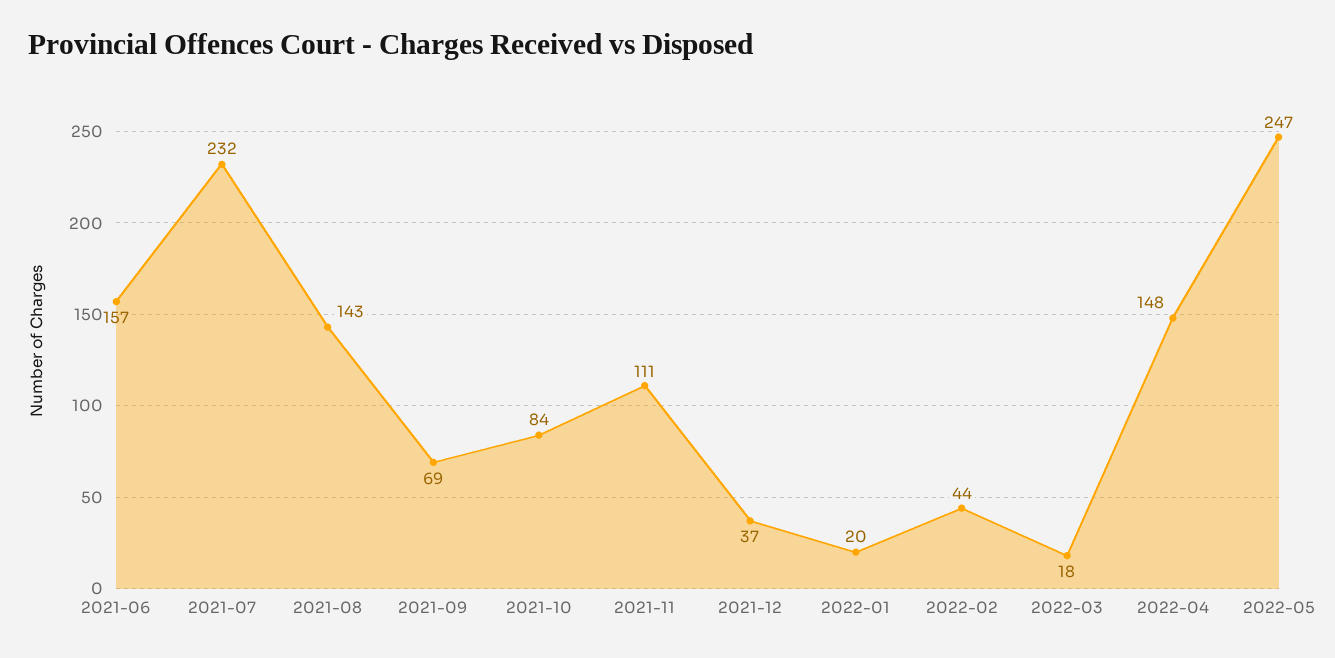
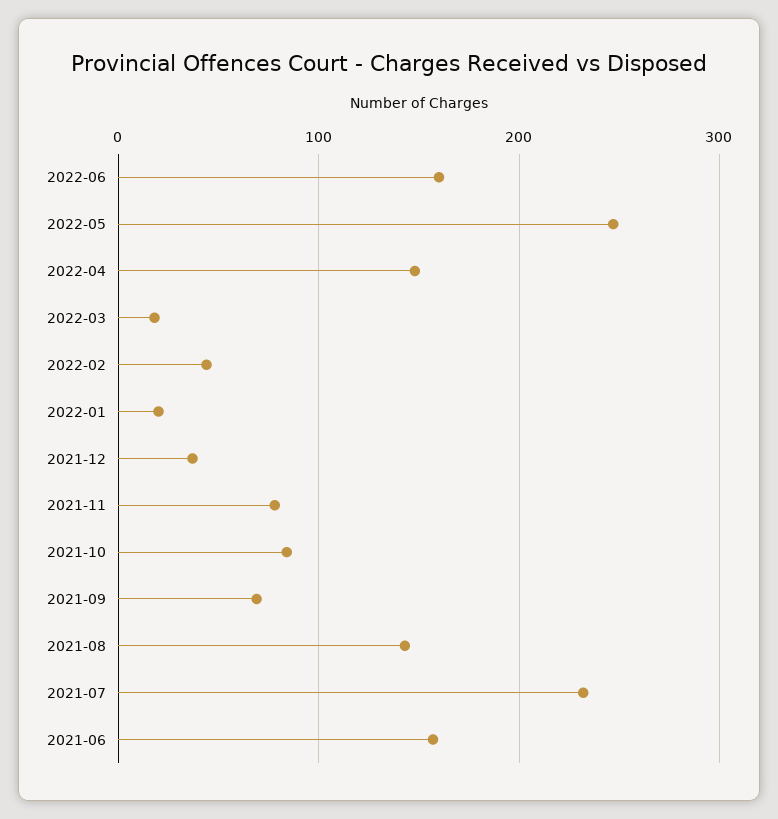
2021-11: 111 -> 80
2022-06: none -> 160

